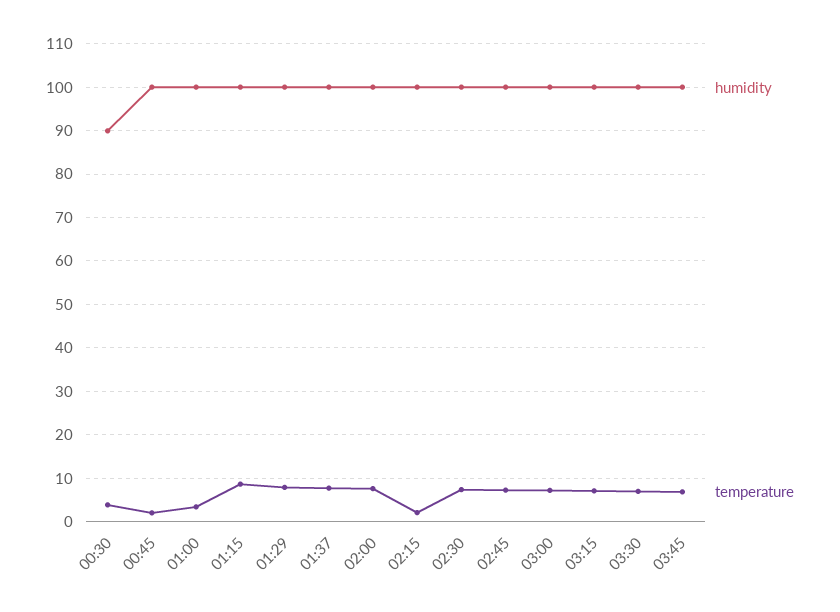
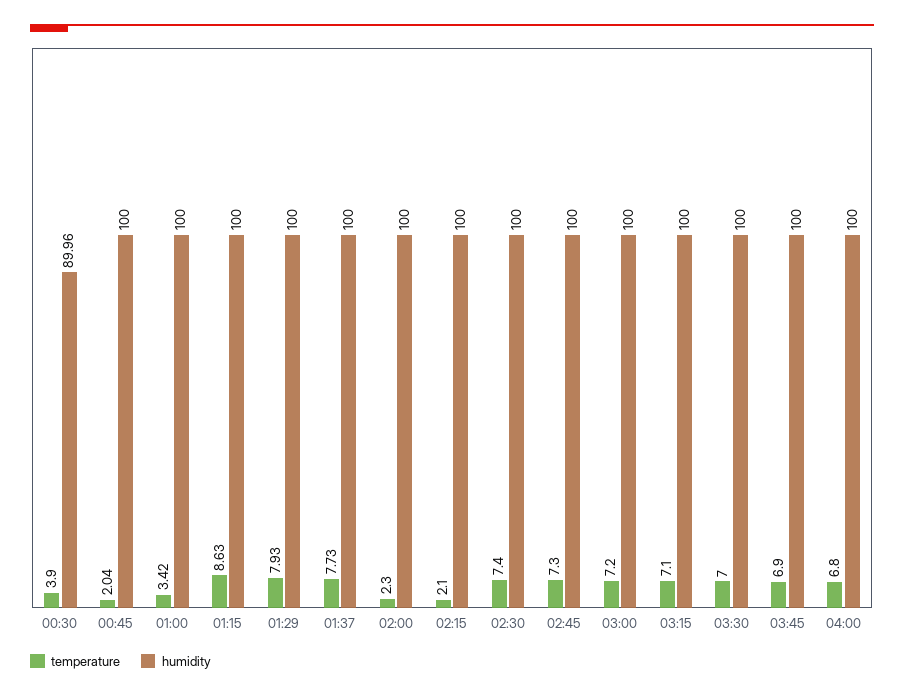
temperature, 02:00: 8 -> 2.3
temperature, 04:00: none -> 6.8
humidity, 04:00: none -> 100

